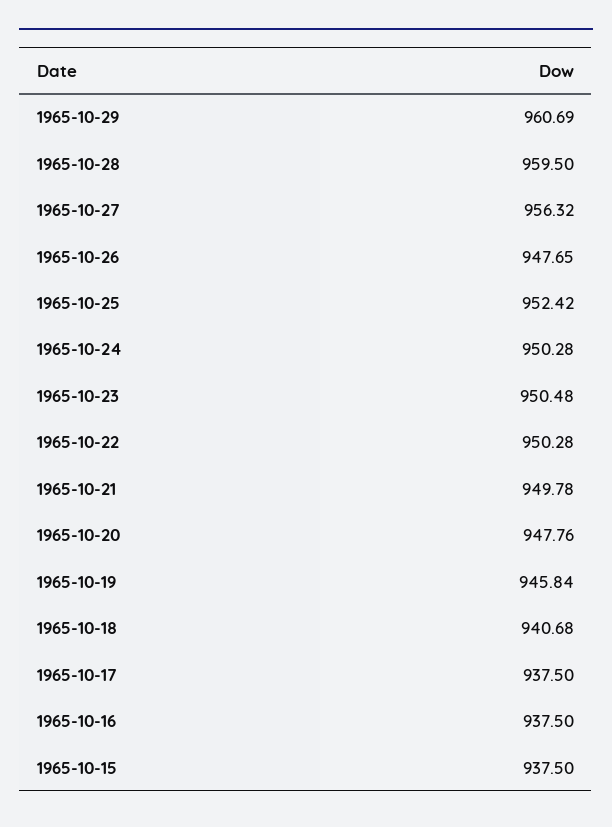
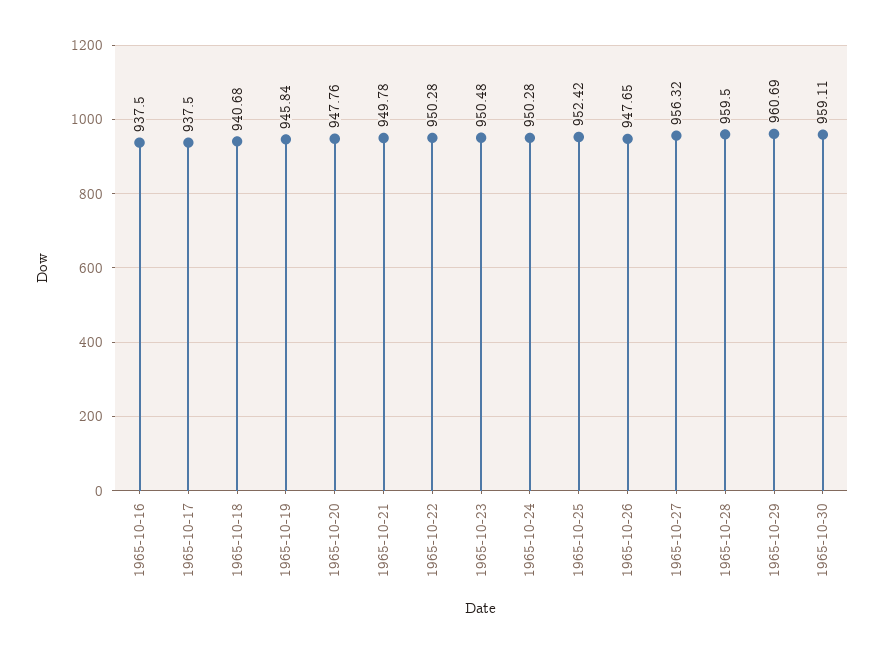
1965-10-15: 937.5 -> none
1965-10-30: none -> 959.11

